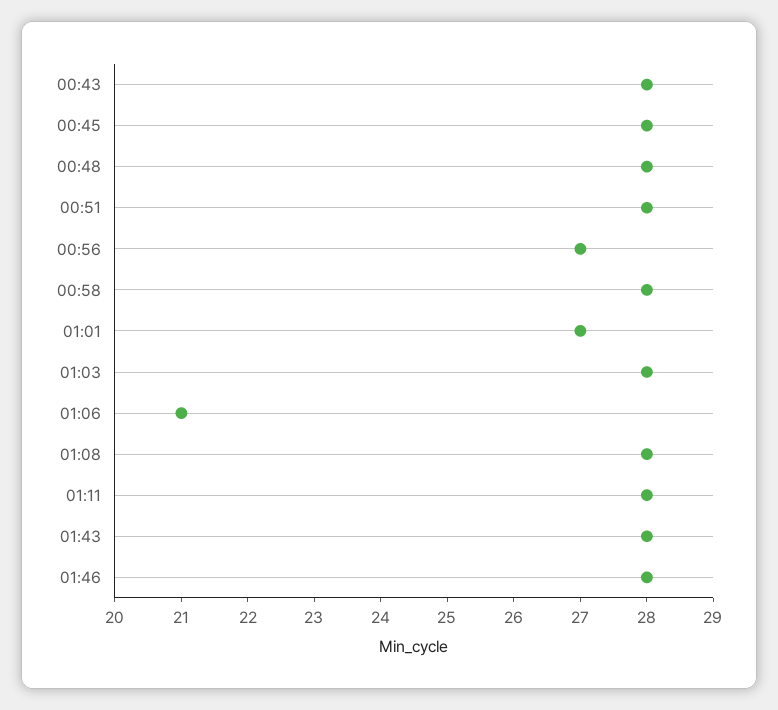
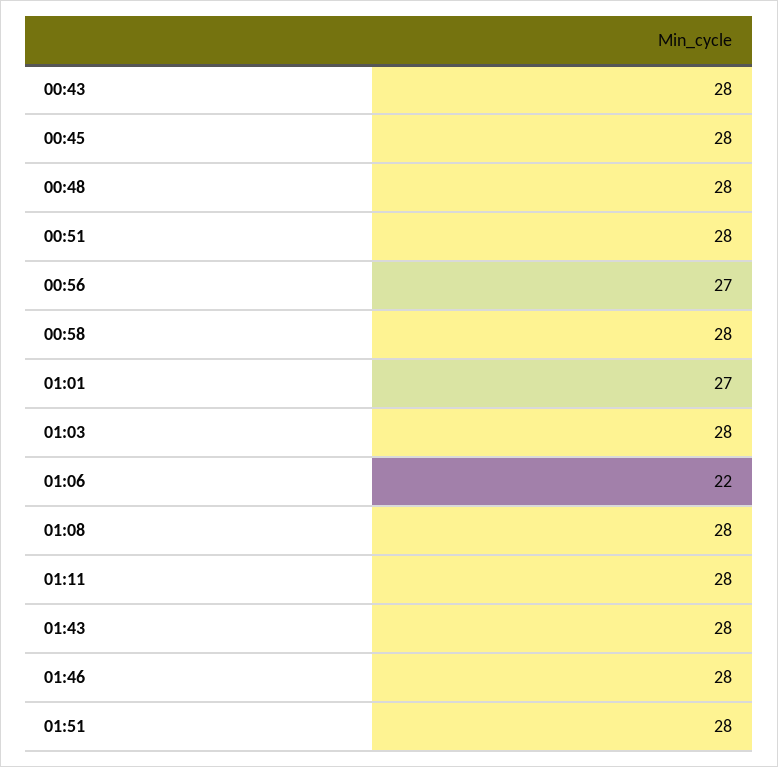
01:06: 21 -> 22
01:51: none -> 28

